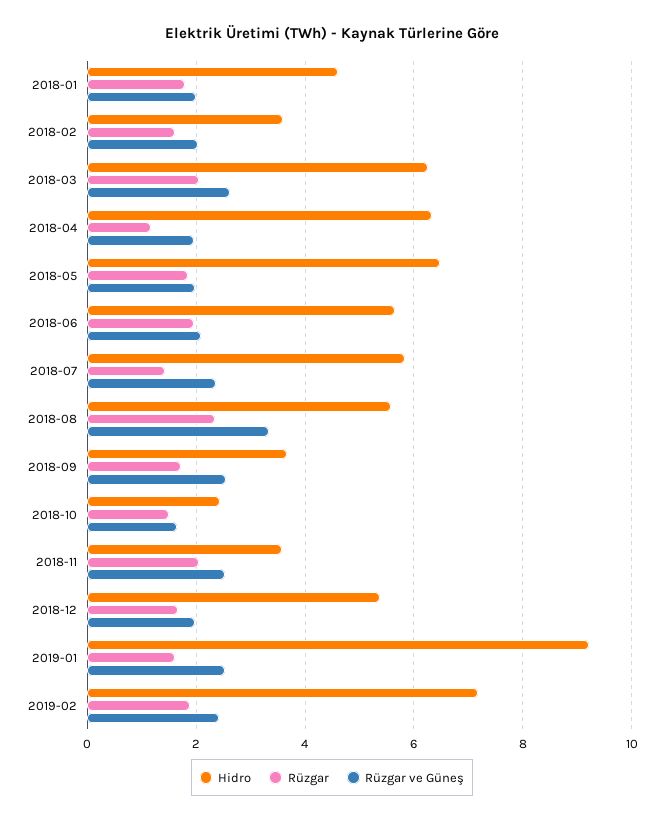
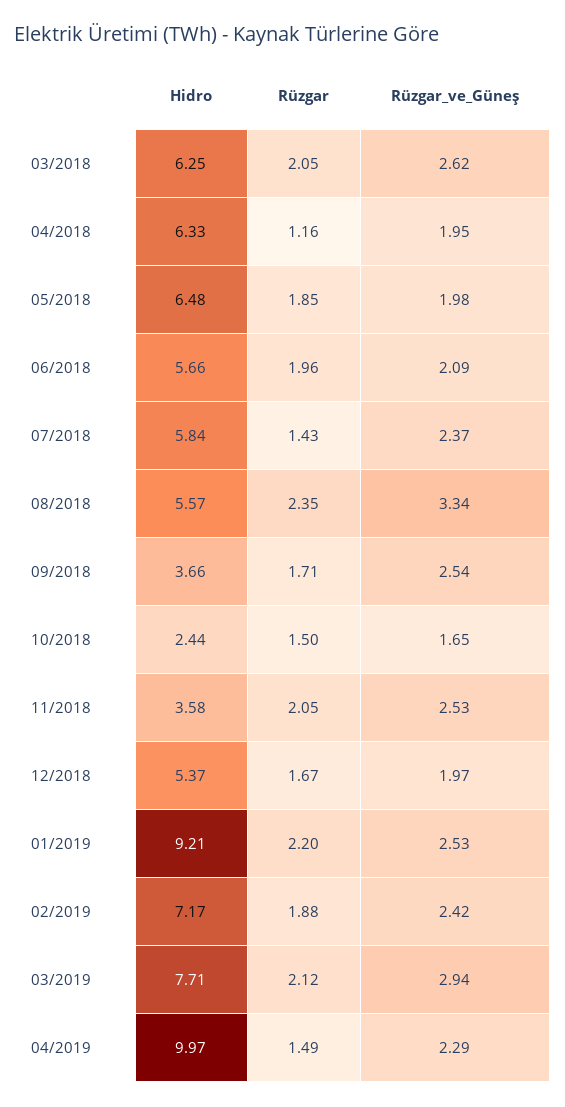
Hidro, 2018-01: 4.6 -> none
Rüzgar, 2018-01: 1.8 -> none
Rüzgar ve Güneş, 2018-01: 2 -> none
Hidro, 2018-02: 3.6 -> none
Rüzgar, 2018-02: 1.6 -> none
Rüzgar ve Güneş, 2018-02: 2 -> none
Rüzgar, 2019-01: 1.6 -> 2.2
Hidro, 03/2019: none -> 7.71
Rüzgar, 03/2019: none -> 2.12
Rüzgar ve Güneş, 03/2019: none -> 2.94
Hidro, 04/2019: none -> 9.97
Rüzgar, 04/2019: none -> 1.49
Rüzgar ve Güneş, 04/2019: none -> 2.29

